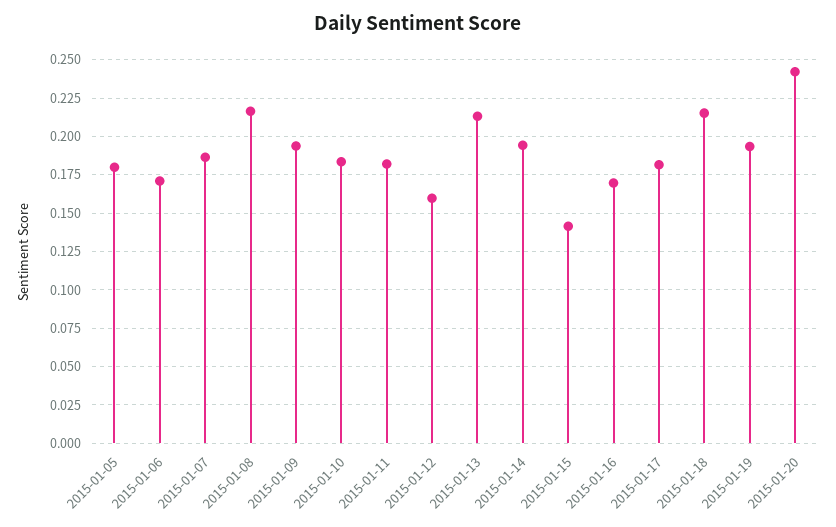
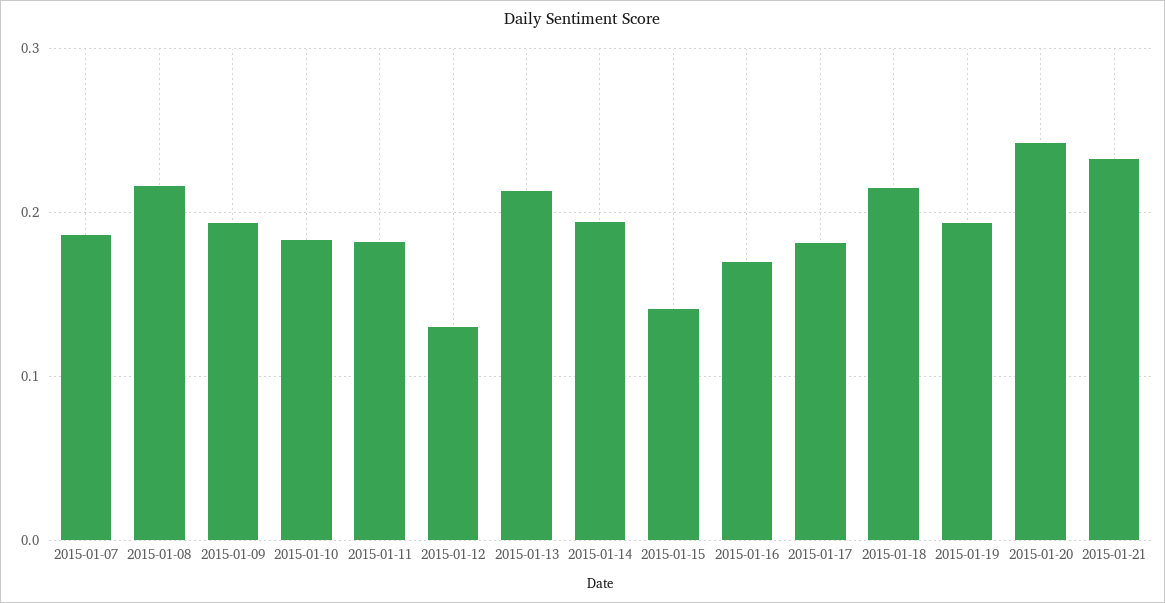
2015-01-05: 0.18 -> none
2015-01-06: 0.17 -> none
2015-01-12: 0.16 -> 0.13
2015-01-21: none -> 0.23

